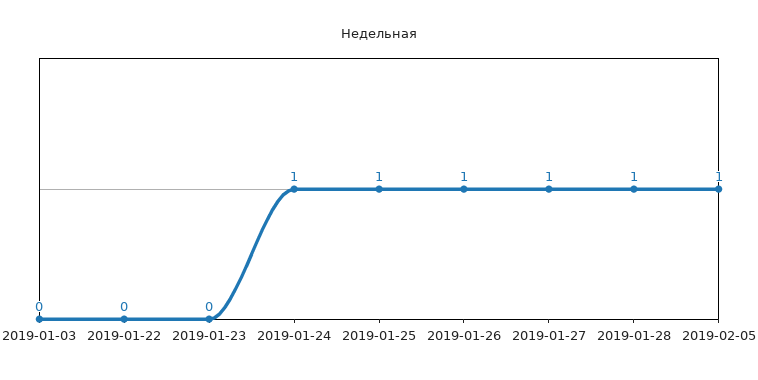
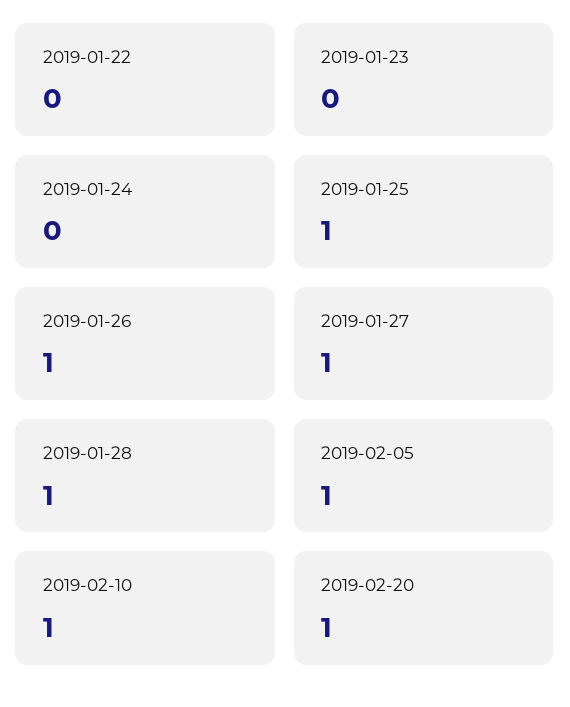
2019-01-03: 0 -> none
2019-01-24: 1 -> 0
2019-02-10: none -> 1
2019-02-20: none -> 1

